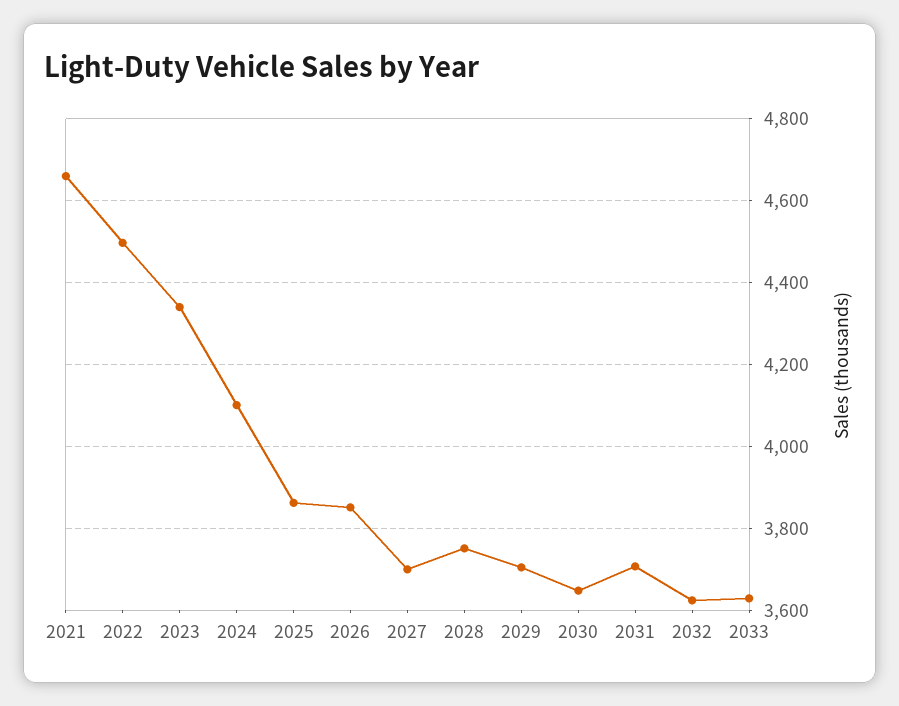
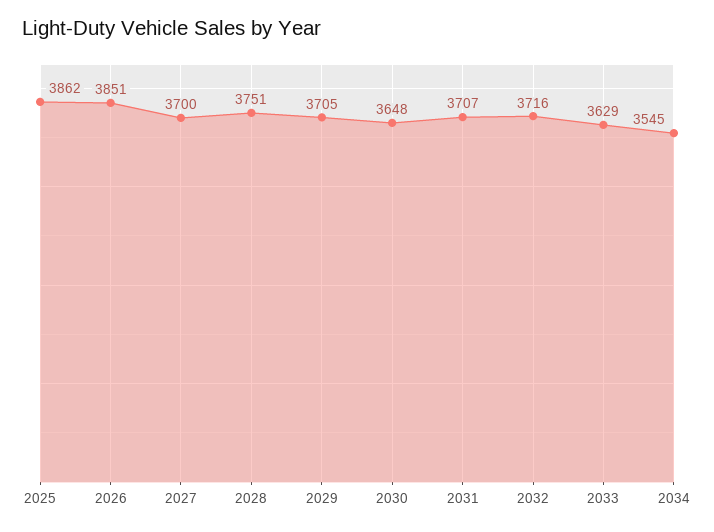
2021: 4660 -> none
2022: 4500 -> none
2023: 4340 -> none
2024: 4100 -> none
2032: 3620 -> 3716
2034: none -> 3545

